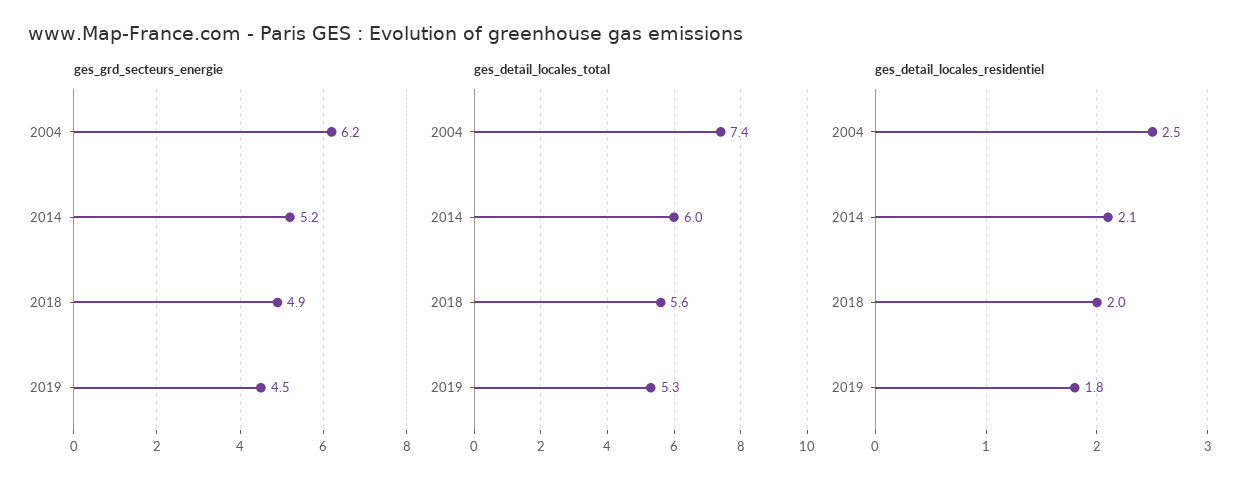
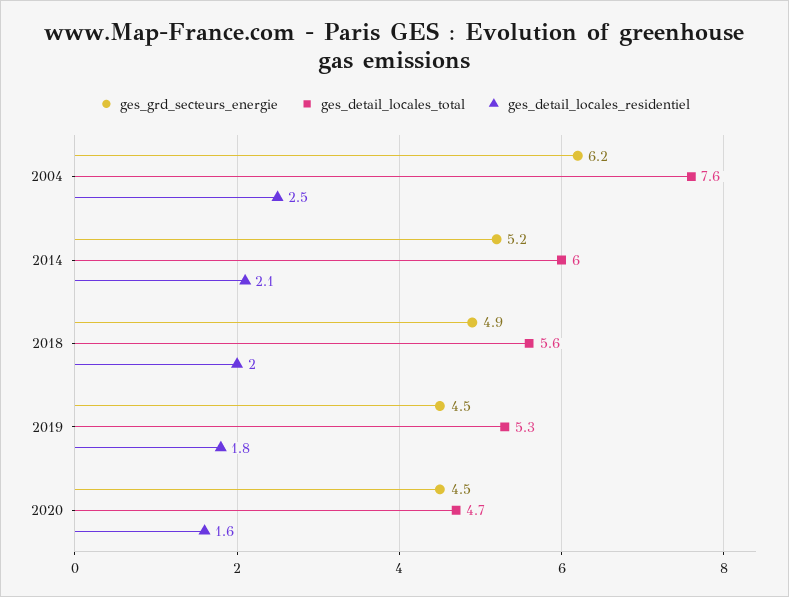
ges_detail_locales_total, 2004: 7.4 -> 7.6
ges_grd_secteurs_energie, 2020: none -> 4.5
ges_detail_locales_total, 2020: none -> 4.7
ges_detail_locales_residentiel, 2020: none -> 1.6

